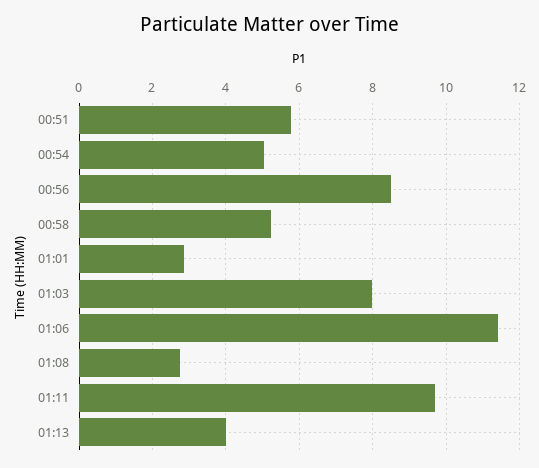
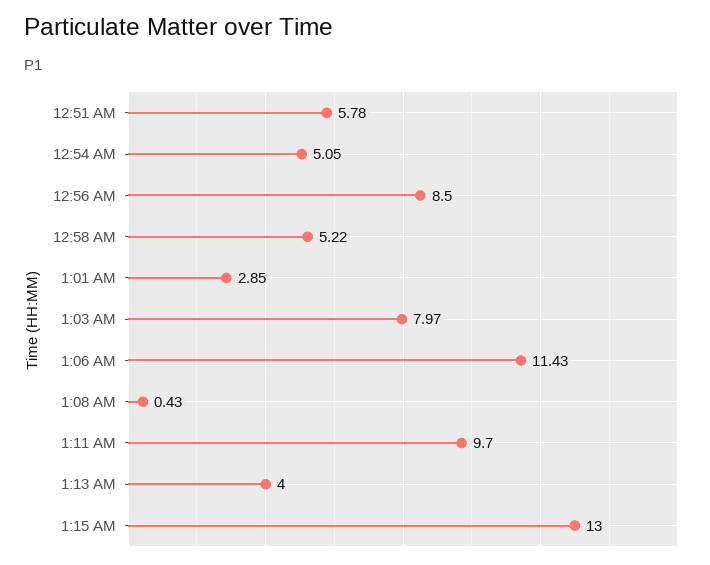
01:08: 2.8 -> 0.43
1:15 AM: none -> 13

